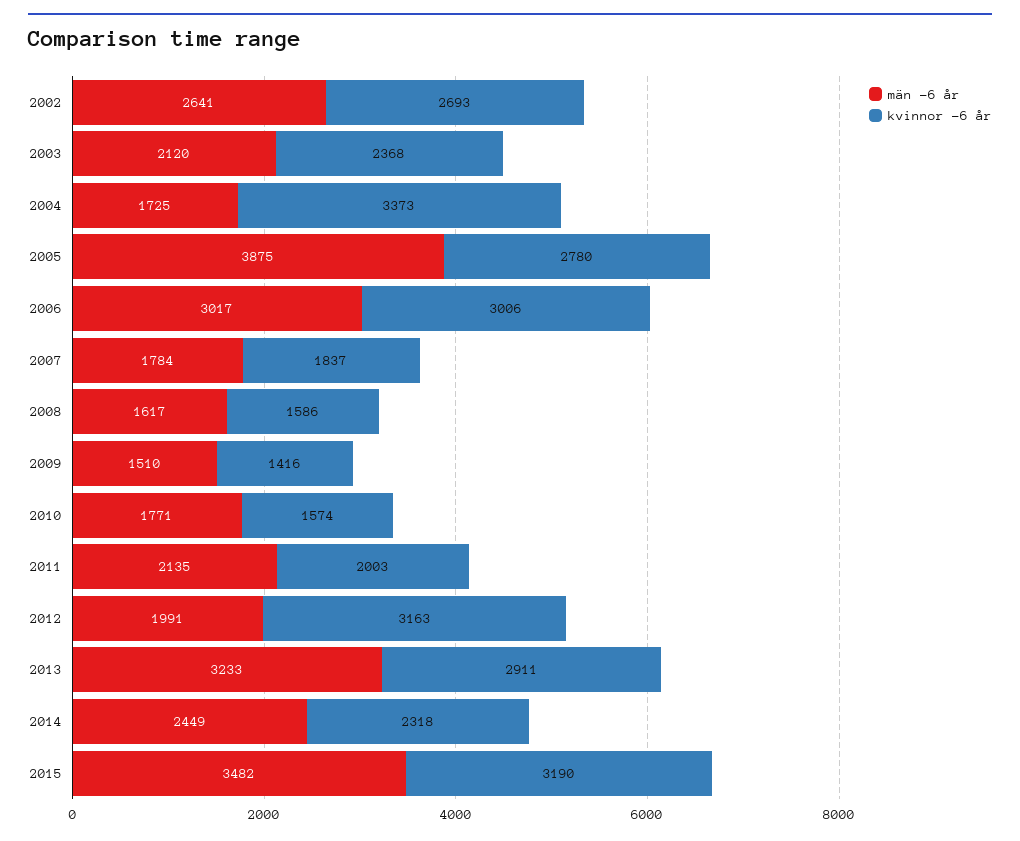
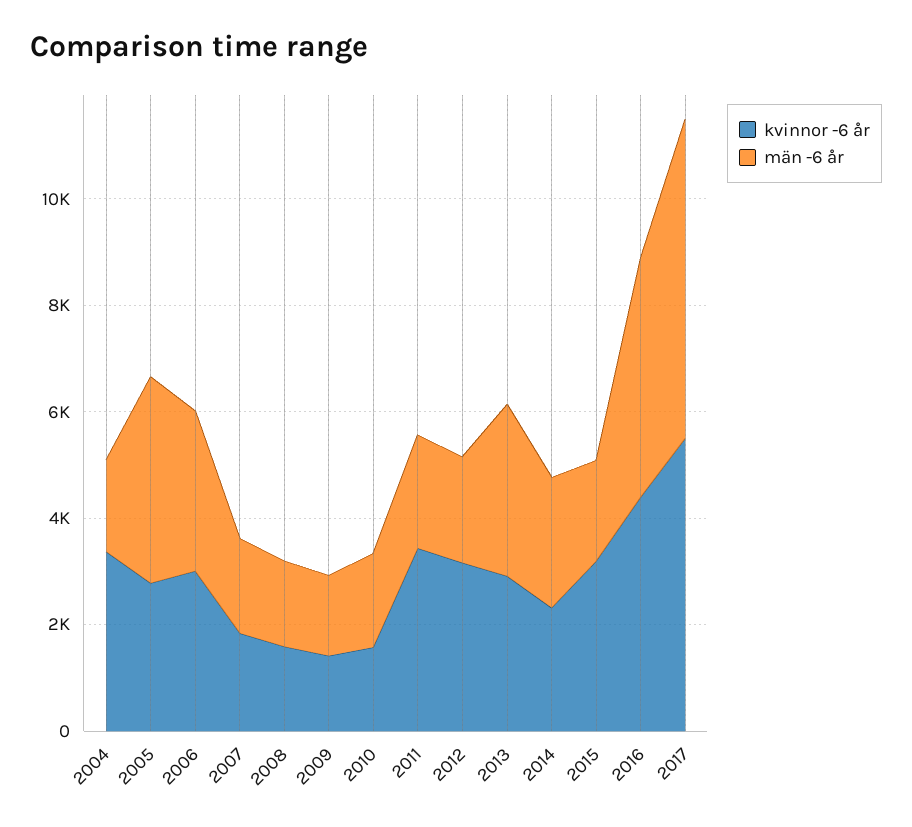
män -6 år, 2002: 2641 -> none
kvinnor -6 år, 2002: 2693 -> none
män -6 år, 2003: 2120 -> none
kvinnor -6 år, 2003: 2368 -> none
kvinnor -6 år, 2011: 2003 -> 3500
män -6 år, 2015: 3482 -> 2000
kvinnor -6 år, 2016: none -> 4500
män -6 år, 2016: none -> 4500
kvinnor -6 år, 2017: none -> 5500
män -6 år, 2017: none -> 6000

